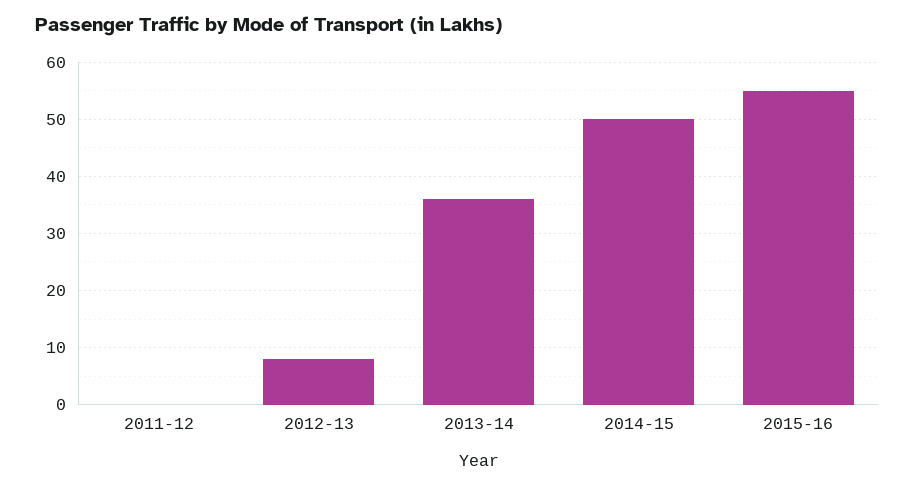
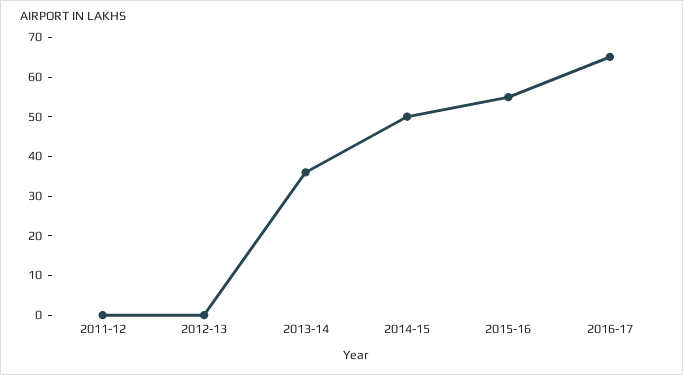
2012-13: 8 -> 0
2016-17: none -> 65

